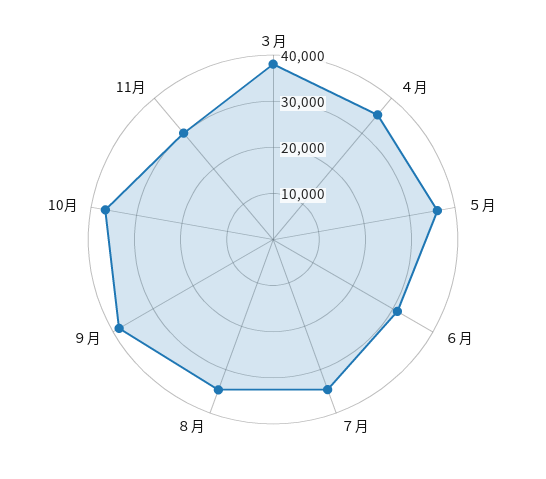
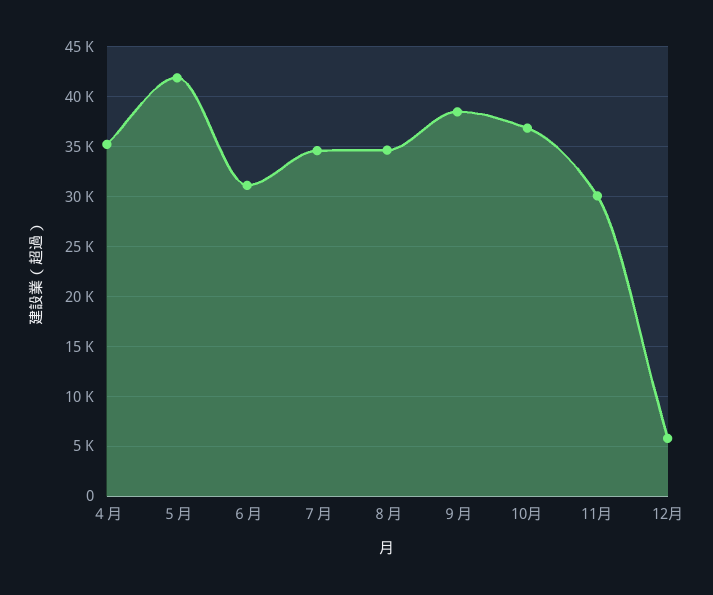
３月: 38000 -> none
５月: 36000 -> 42000
12月: none -> 6000

